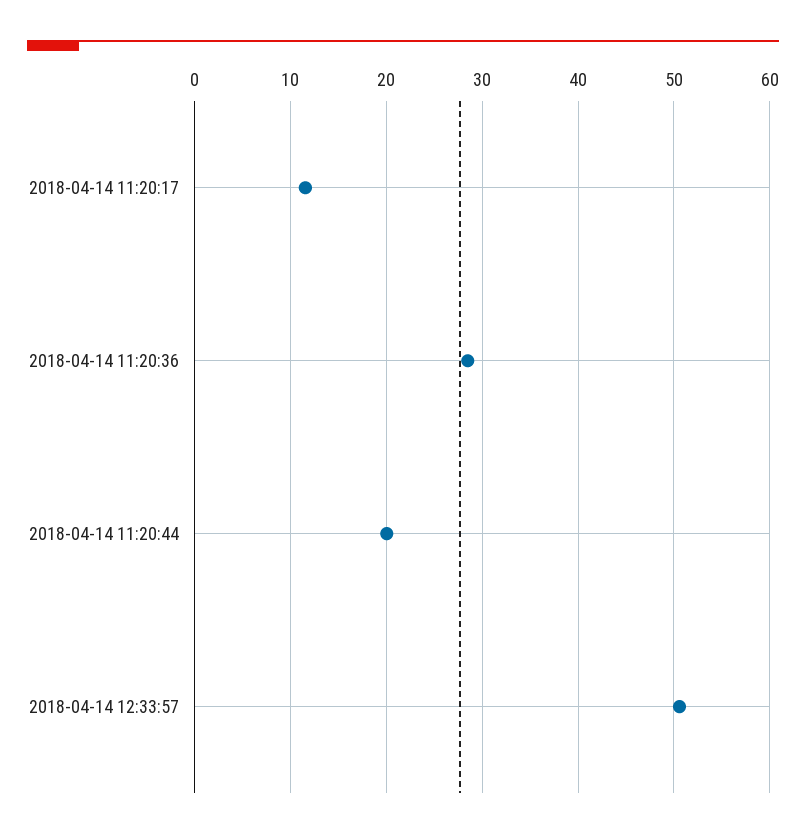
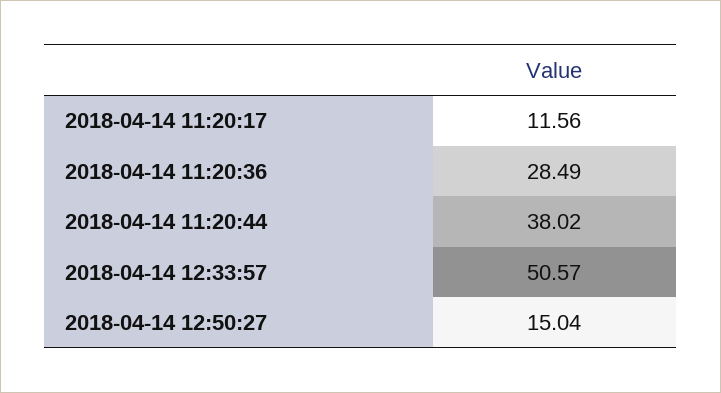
2018-04-14 11:20:44: 20 -> 38.02
2018-04-14 12:50:27: none -> 15.04

